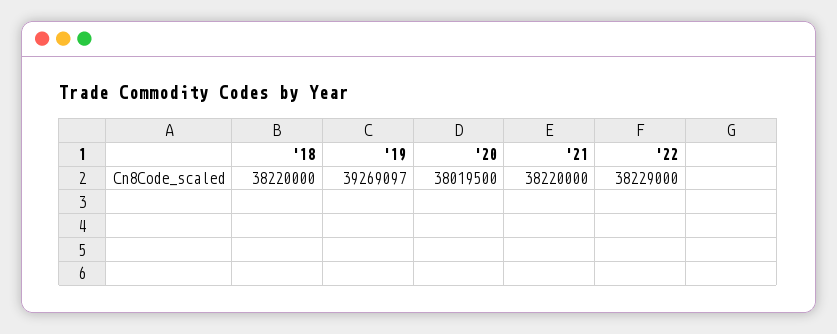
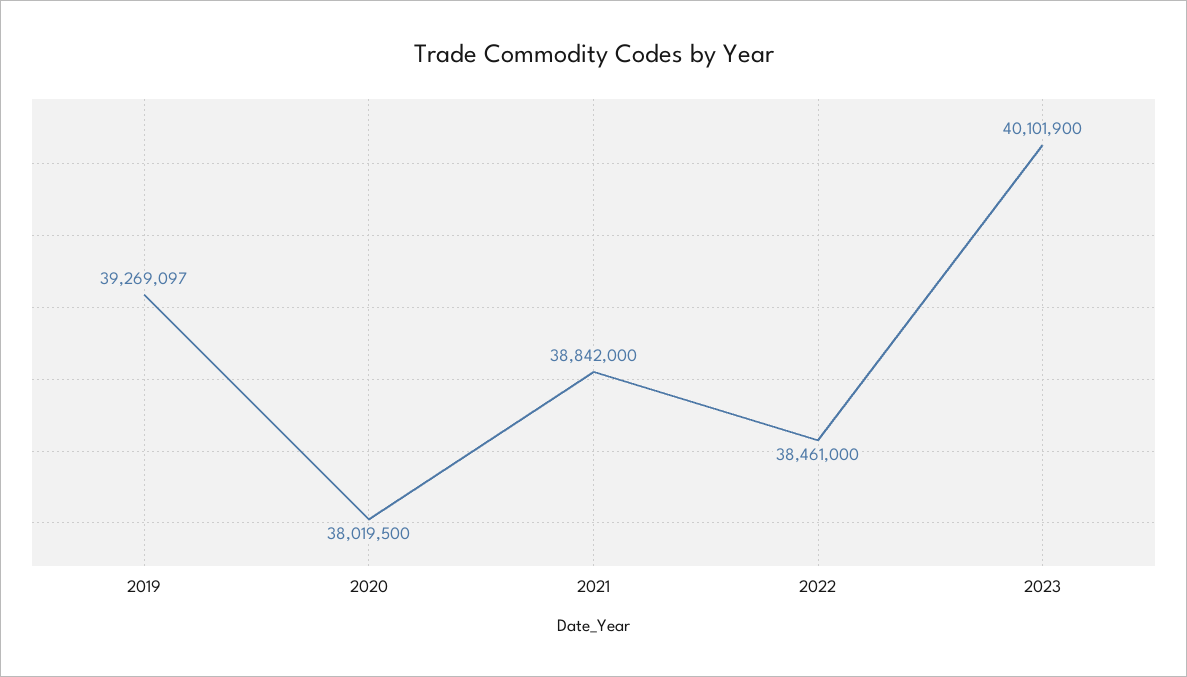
'18: 38220000 -> none
'21: 38220000 -> 38842000
'22: 38229000 -> 38461000
2023: none -> 40101900

